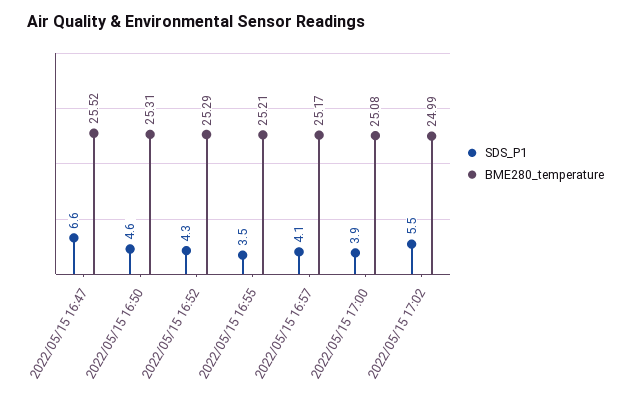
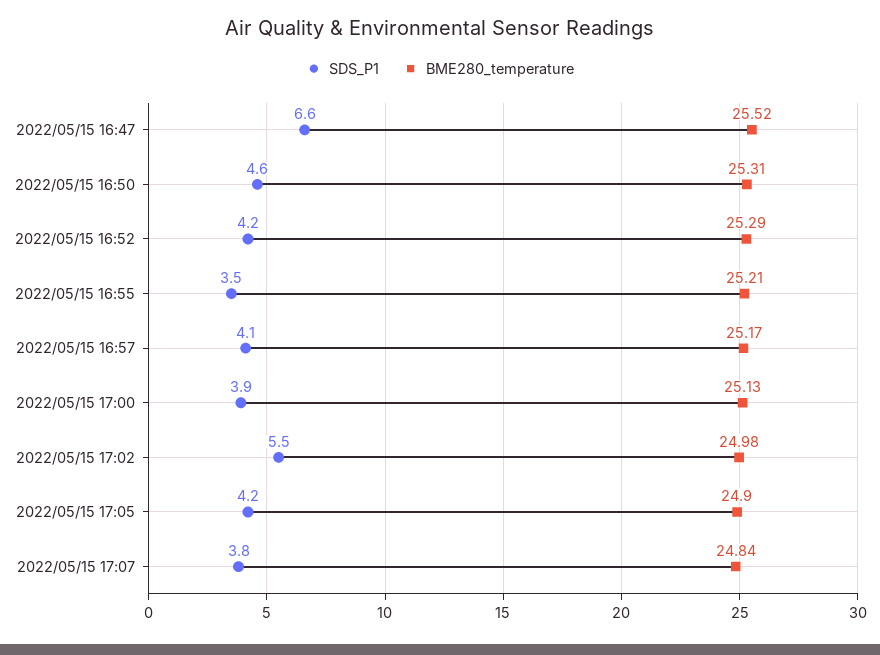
SDS_P1, 2022/05/15 16:52: 4.3 -> 4.2
BME280_temperature, 2022/05/15 17:00: 25.08 -> 25.13
BME280_temperature, 2022/05/15 17:02: 24.99 -> 24.98
SDS_P1, 2022/05/15 17:05: none -> 4.2
BME280_temperature, 2022/05/15 17:05: none -> 24.9
SDS_P1, 2022/05/15 17:07: none -> 3.8
BME280_temperature, 2022/05/15 17:07: none -> 24.84

